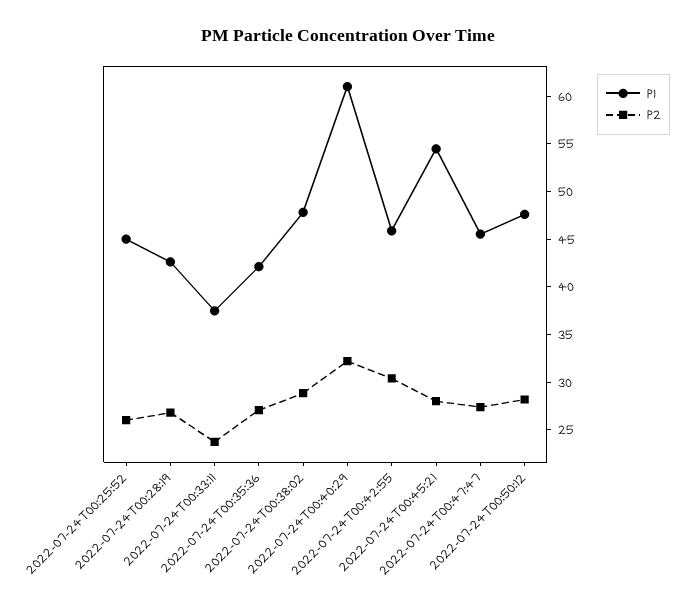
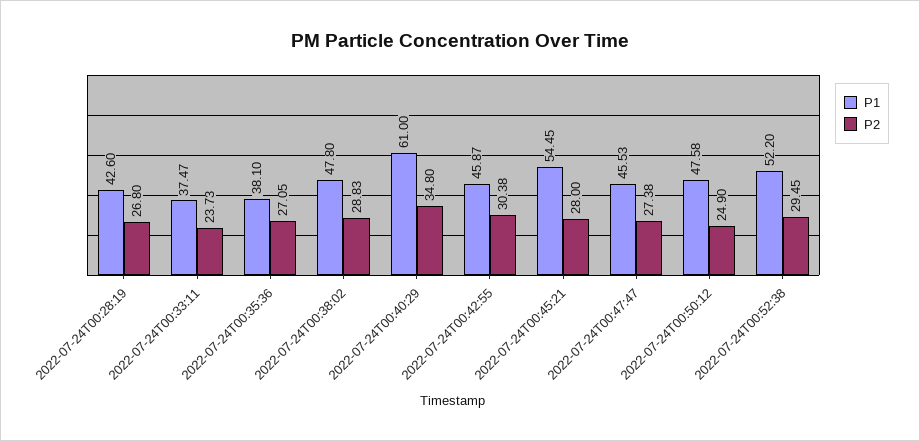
P1, 2022-07-24T00:25:52: 45 -> none
P2, 2022-07-24T00:25:52: 26 -> none
P1, 2022-07-24T00:35:36: 42 -> 38.1
P2, 2022-07-24T00:40:29: 32 -> 34.8
P2, 2022-07-24T00:50:12: 28 -> 24.9
P1, 2022-07-24T00:52:38: none -> 52.2
P2, 2022-07-24T00:52:38: none -> 29.45

